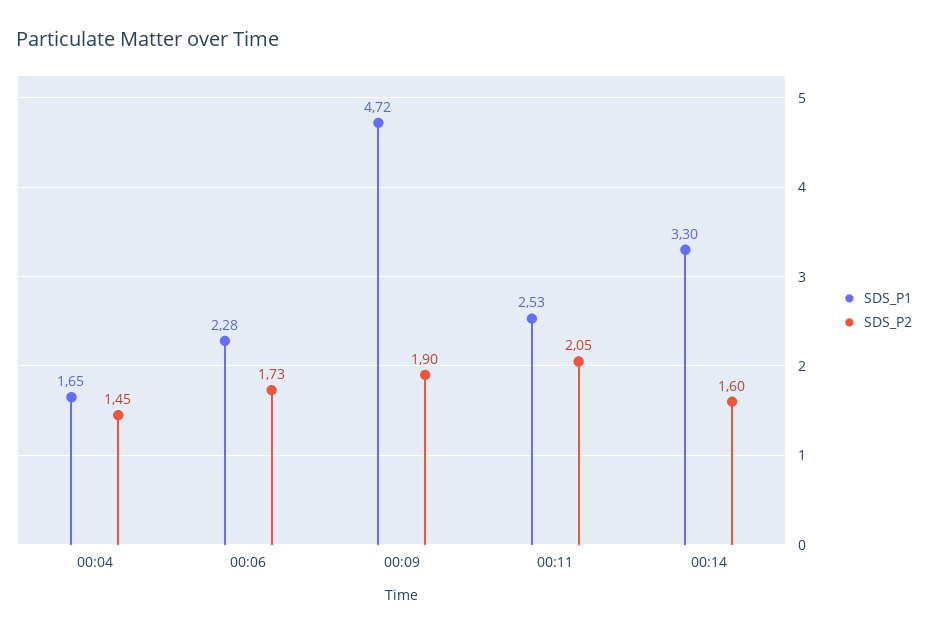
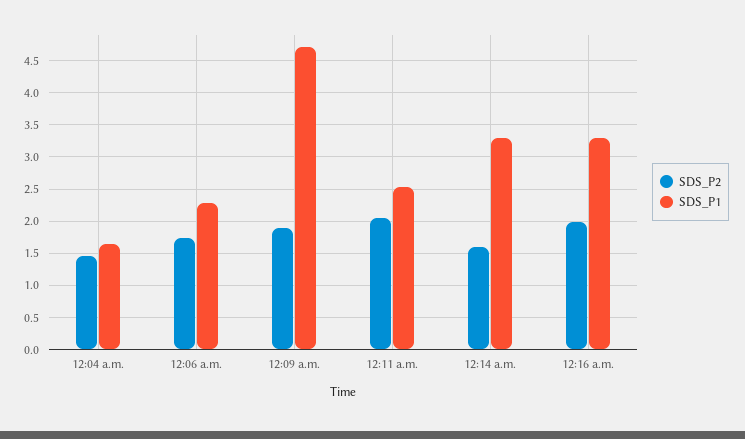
SDS_P2, 12:16 a.m.: none -> 2
SDS_P1, 12:16 a.m.: none -> 3.3

